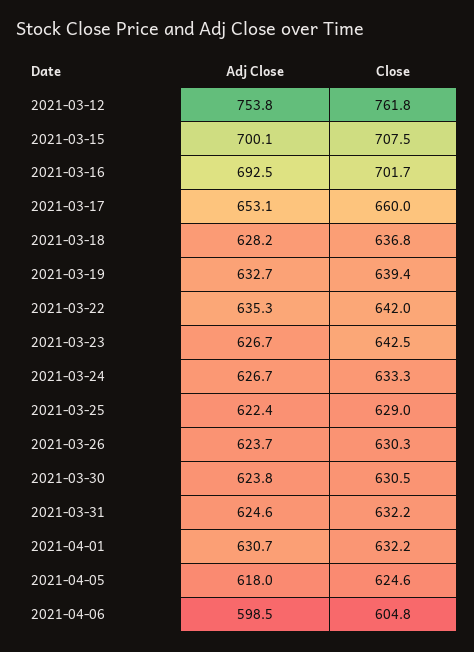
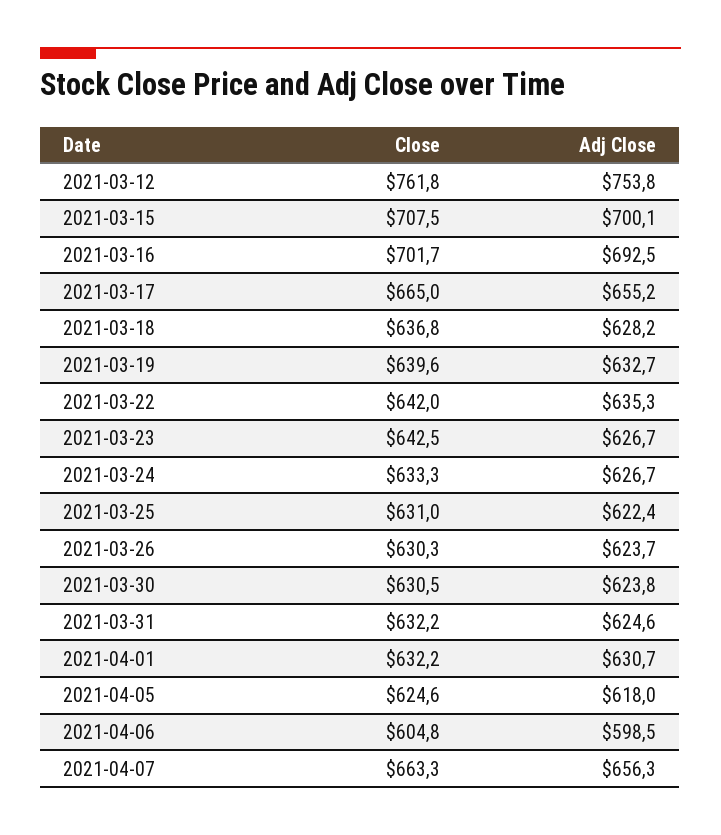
Adj Close, 2021-03-17: 653.1 -> 655.2
Close, 2021-03-17: 660 -> 665
Close, 2021-03-19: 639.4 -> 639.6
Close, 2021-03-25: 629 -> 631
Close, 2021-04-07: none -> 663.3
Adj Close, 2021-04-07: none -> 656.3

